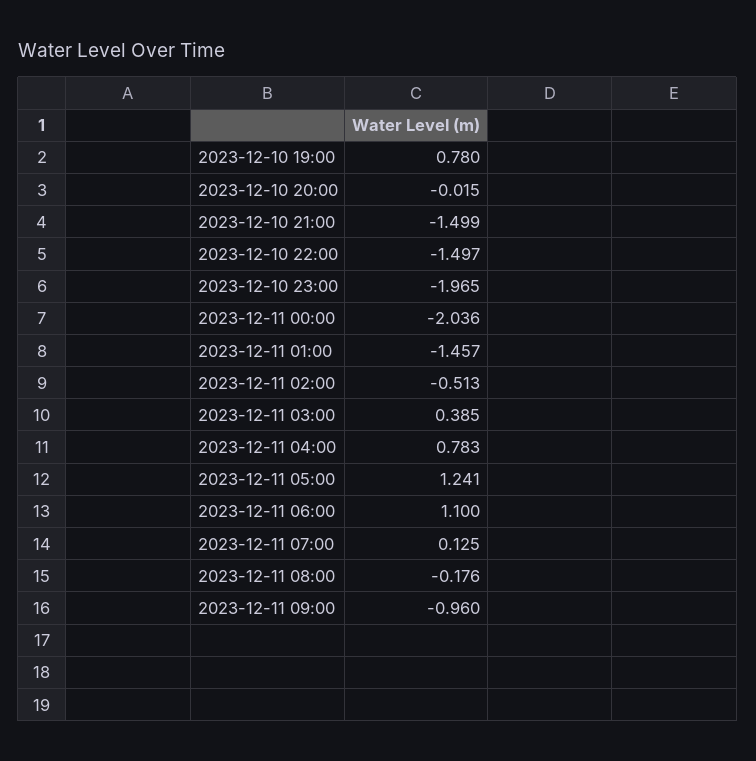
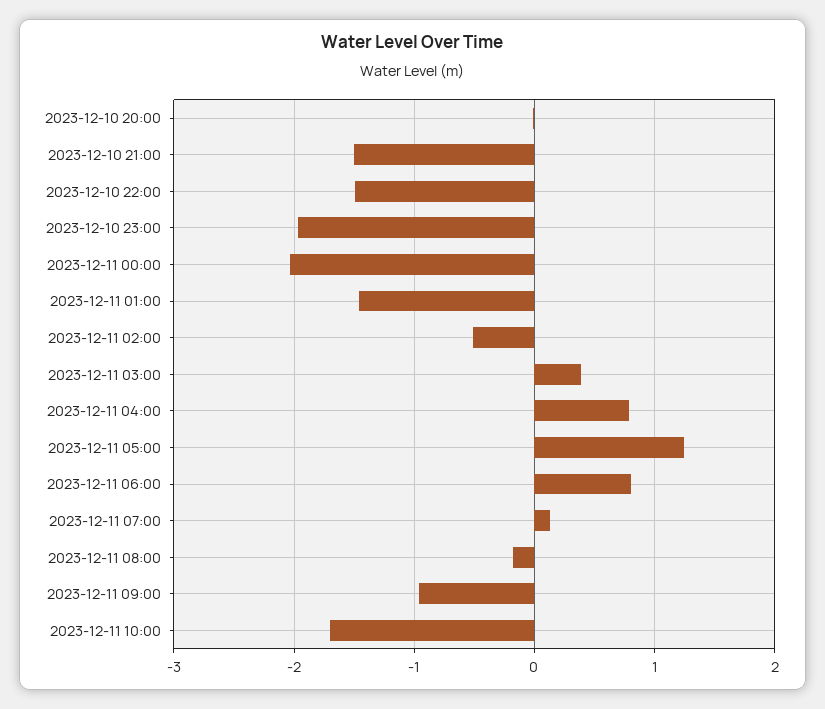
2023-12-10 19:00: 0.78 -> none
2023-12-11 06:00: 1.1 -> 0.8
2023-12-11 10:00: none -> -1.7

